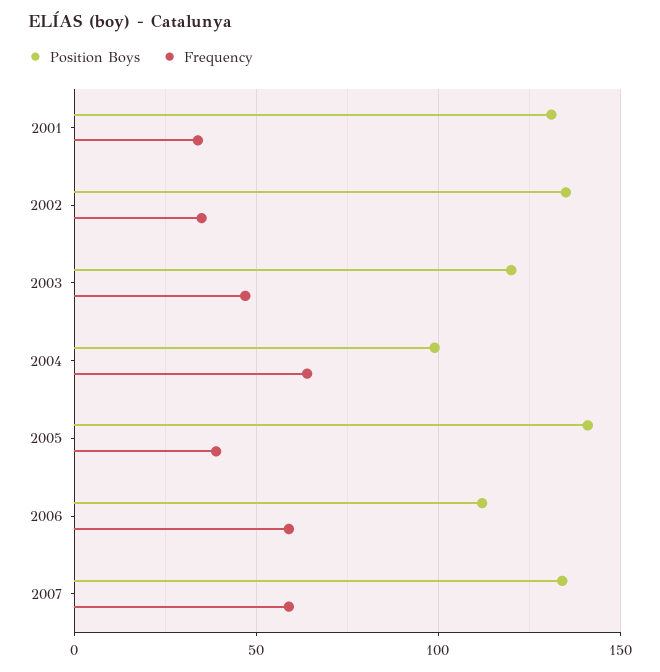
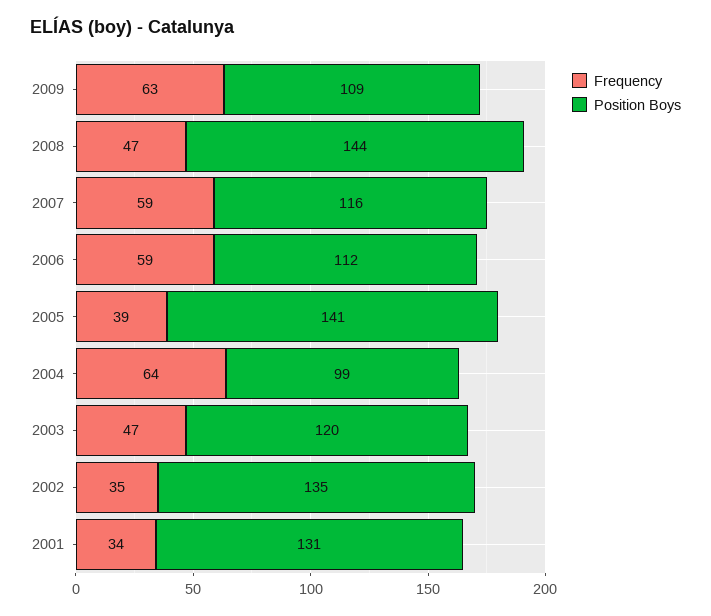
Position Boys, 2007: 135 -> 116
Frequency, 2009: none -> 63
Position Boys, 2009: none -> 109
Frequency, 2008: none -> 47
Position Boys, 2008: none -> 144

